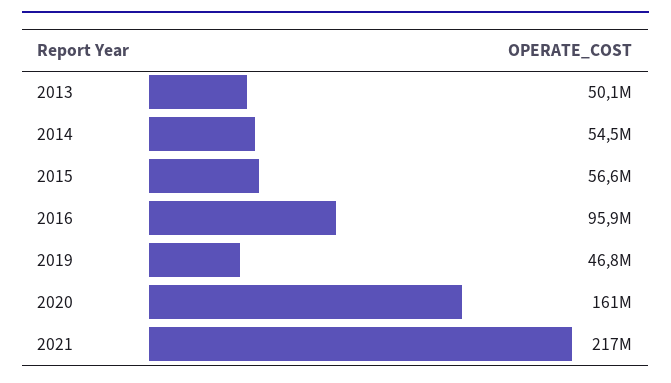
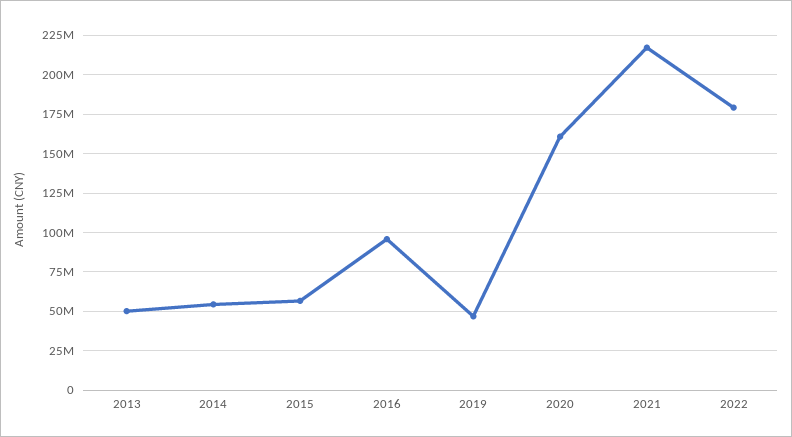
2022: none -> 180000000

